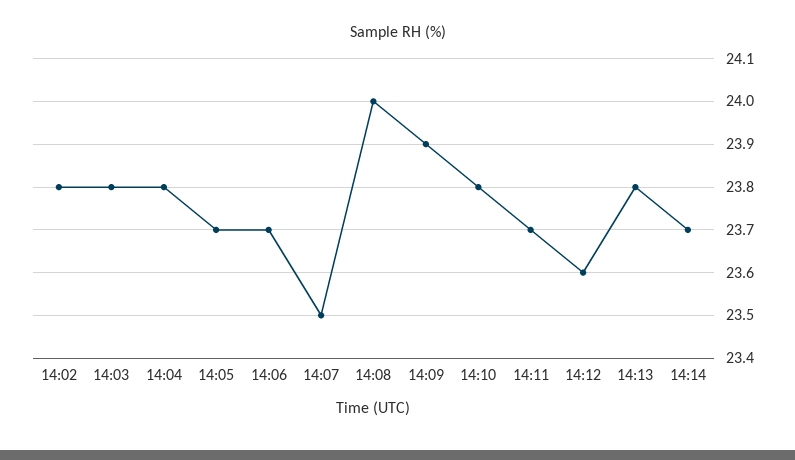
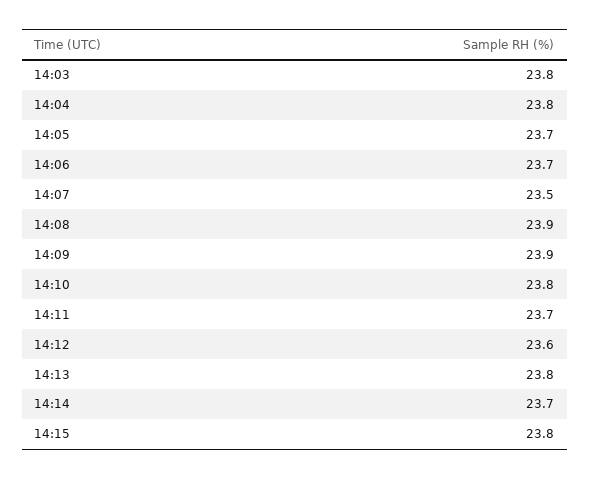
14:02: 23.8 -> none
14:08: 24 -> 23.9
14:15: none -> 23.8

